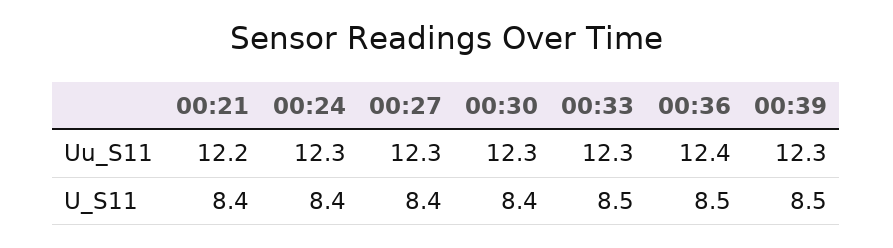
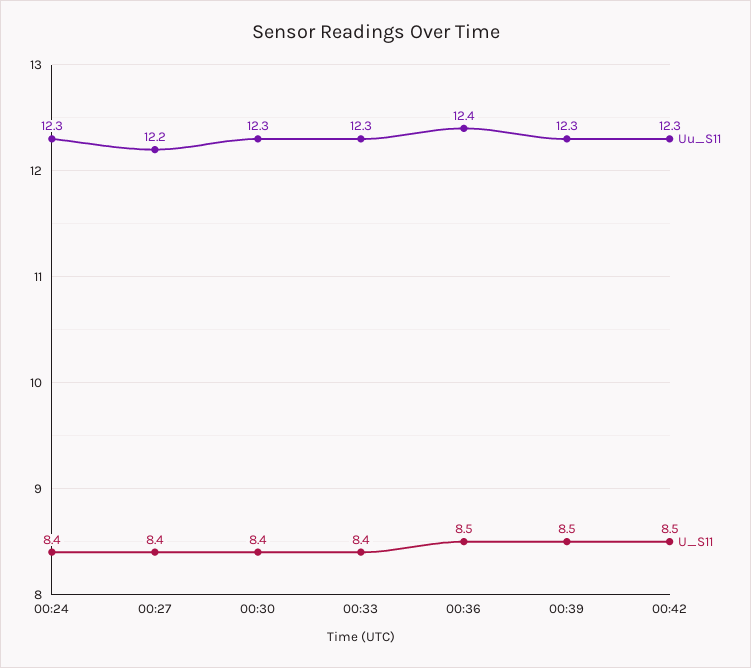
Uu_S11, 00:21: 12.2 -> none
Uu_S11, 00:27: 12.3 -> 12.2
U_S11, 00:21: 8.4 -> none
U_S11, 00:33: 8.5 -> 8.4
Uu_S11, 00:42: none -> 12.3
U_S11, 00:42: none -> 8.5

